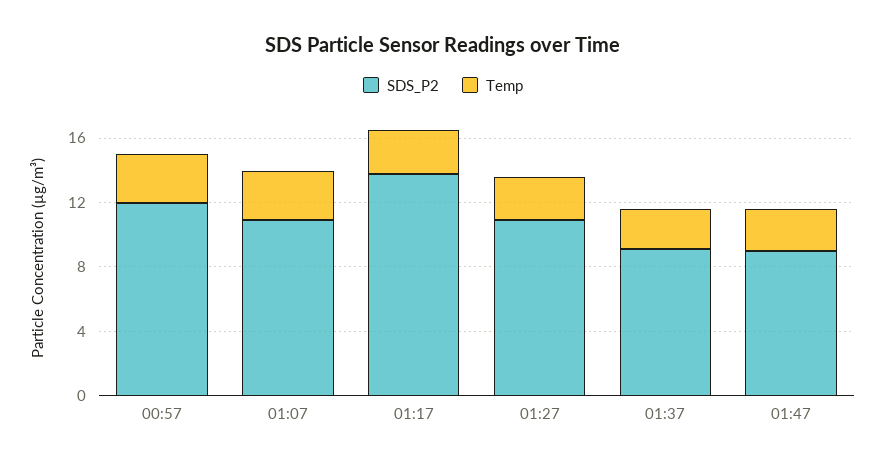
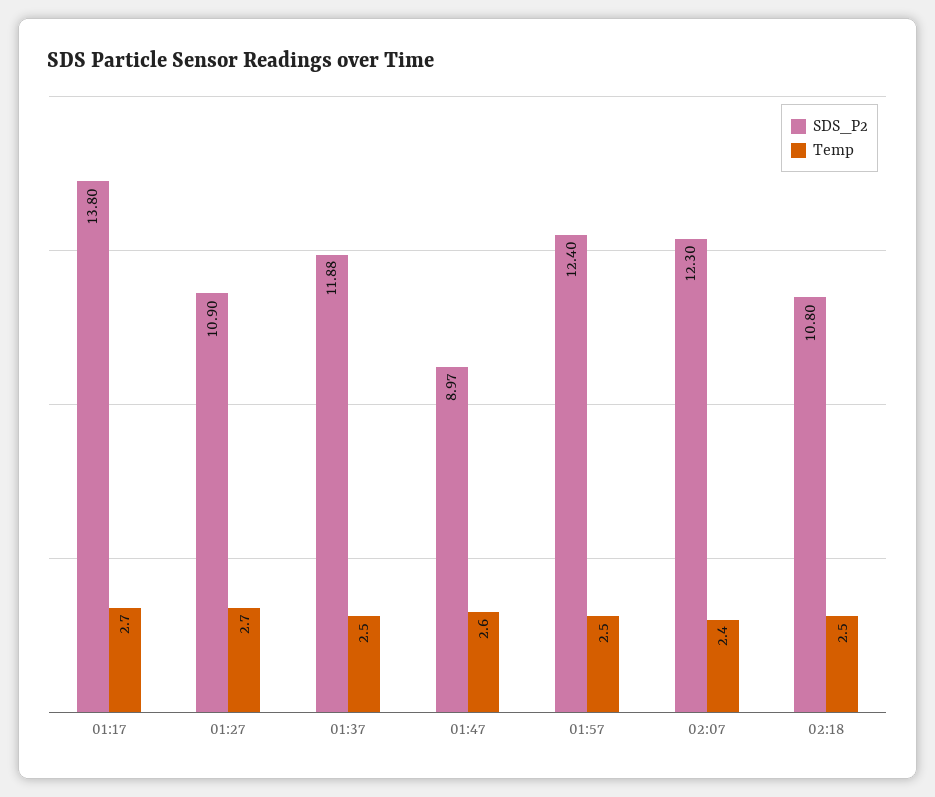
SDS_P2, 00:57: 12 -> none
Temp, 00:57: 3 -> none
SDS_P2, 01:07: 11 -> none
Temp, 01:07: 3 -> none
SDS_P2, 01:37: 9 -> 11.88
SDS_P2, 01:57: none -> 12.4
Temp, 01:57: none -> 2.5
SDS_P2, 02:07: none -> 12.3
Temp, 02:07: none -> 2.4
SDS_P2, 02:18: none -> 10.8
Temp, 02:18: none -> 2.5

